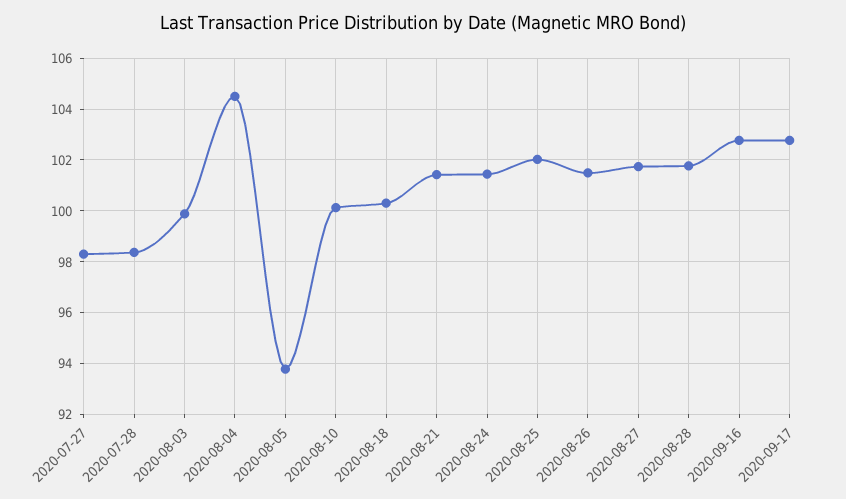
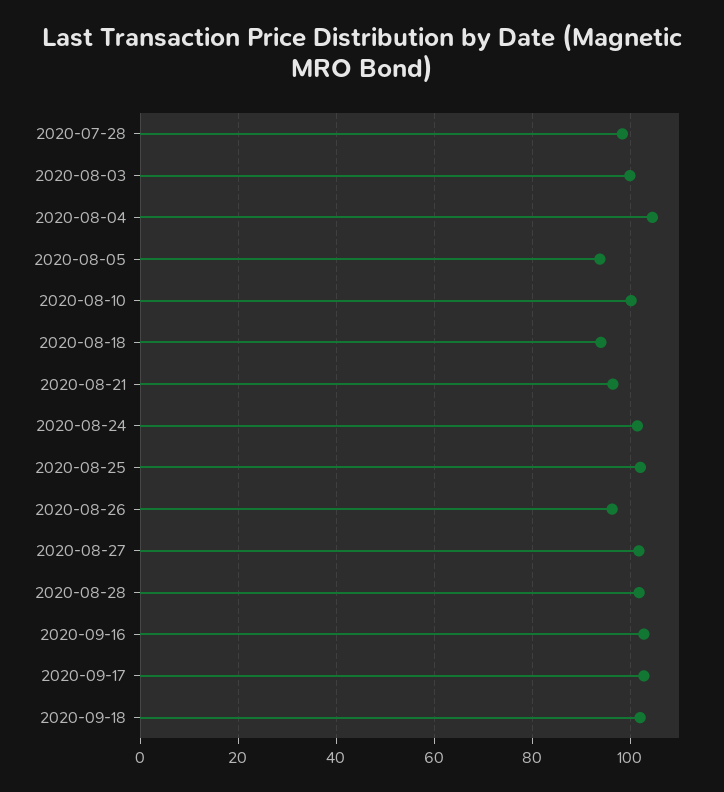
2020-07-27: 98.25 -> none
2020-08-18: 100.25 -> 94
2020-08-21: 101.5 -> 96
2020-08-26: 101.5 -> 96
2020-09-18: none -> 102

